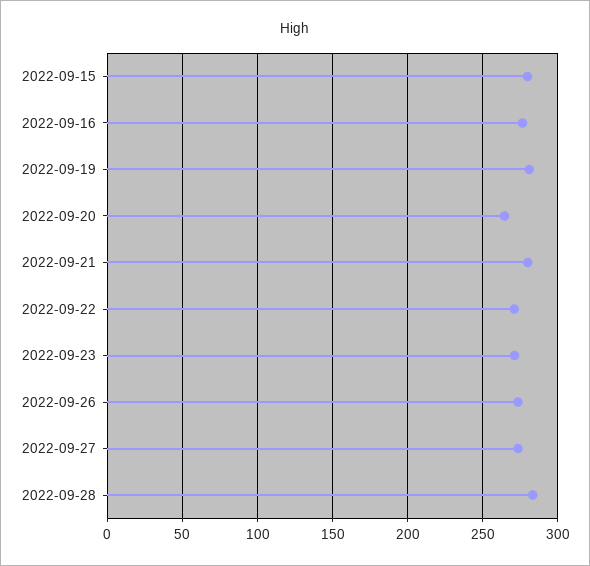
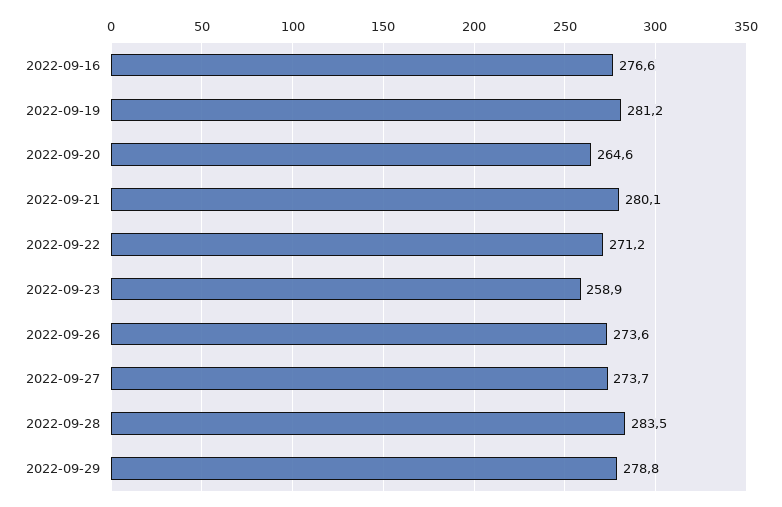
2022-09-15: 280 -> none
2022-09-23: 270 -> 258.9
2022-09-29: none -> 278.8

